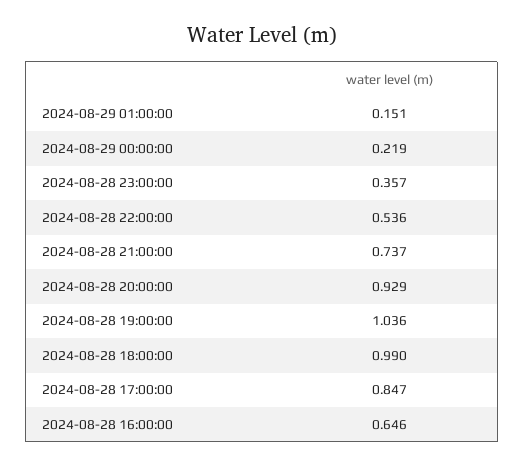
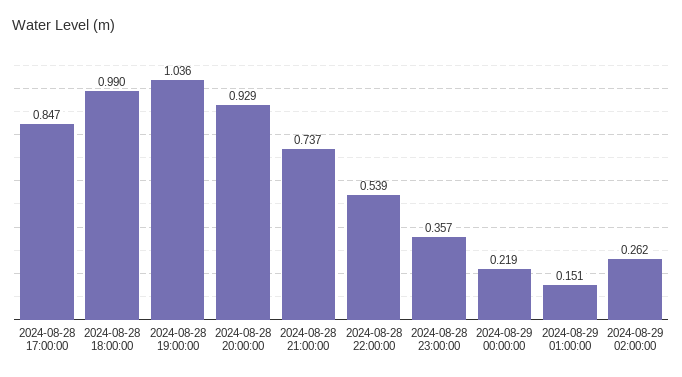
2024-08-28 22:00:00: 0.536 -> 0.539
2024-08-28 16:00:00: 0.646 -> none
2024-08-29 02:00:00: none -> 0.262

